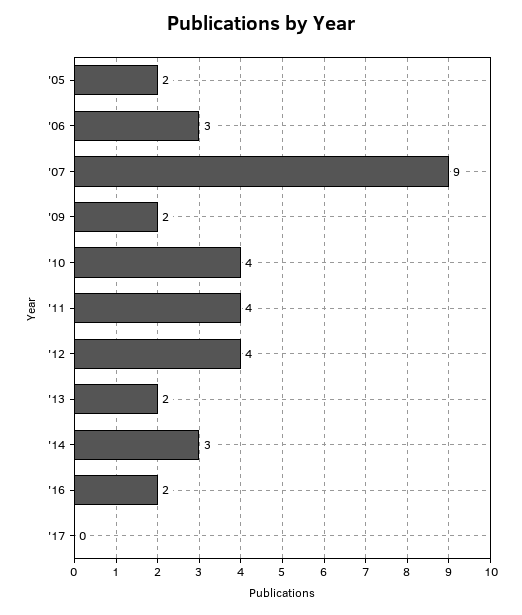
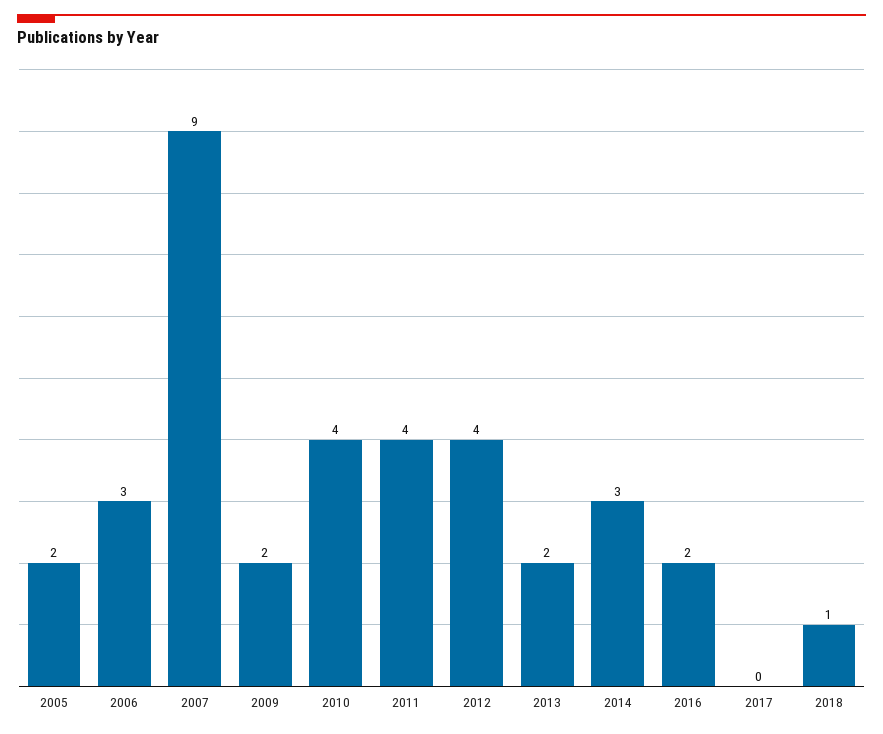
2018: none -> 1

